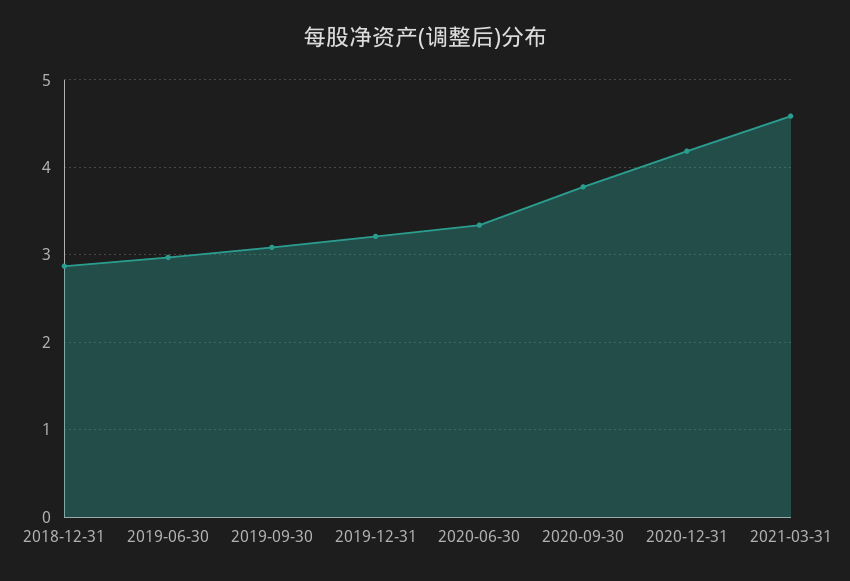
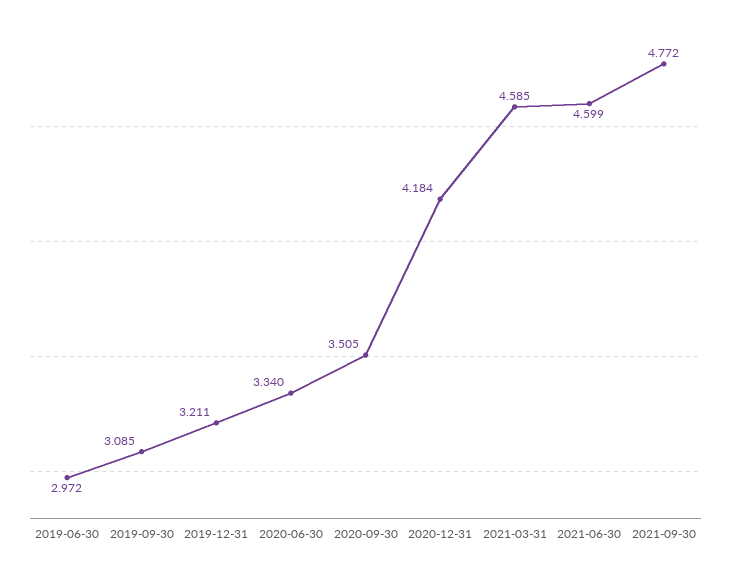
2018-12-31: 2.9 -> none
2020-09-30: 3.8 -> 3.505
2021-06-30: none -> 4.599
2021-09-30: none -> 4.772

